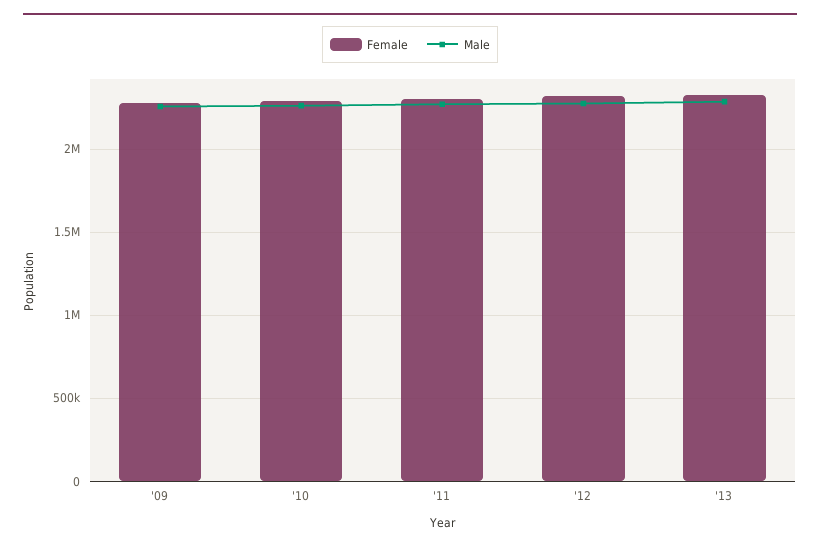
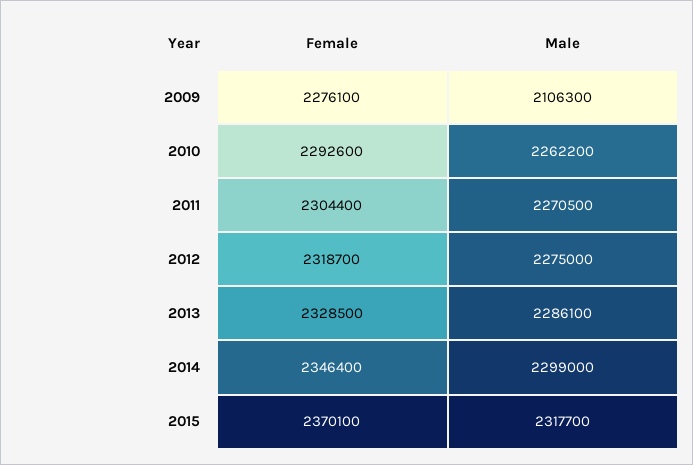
Male, '09: 2250000 -> 2106300
Female, 2014: none -> 2346400
Male, 2014: none -> 2299000
Female, 2015: none -> 2370100
Male, 2015: none -> 2317700

